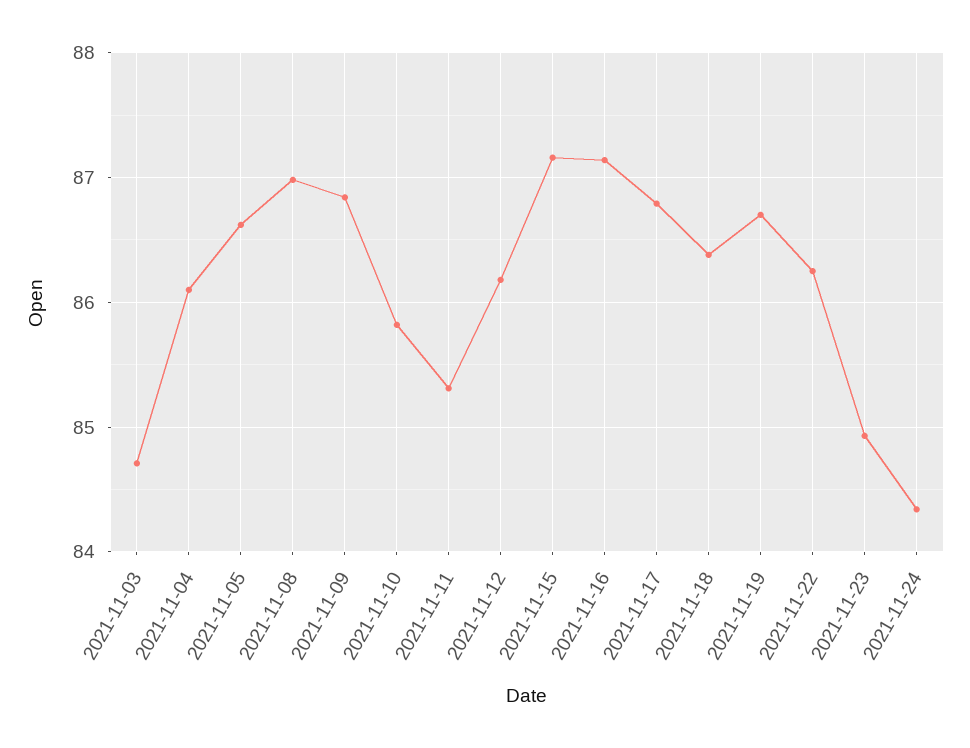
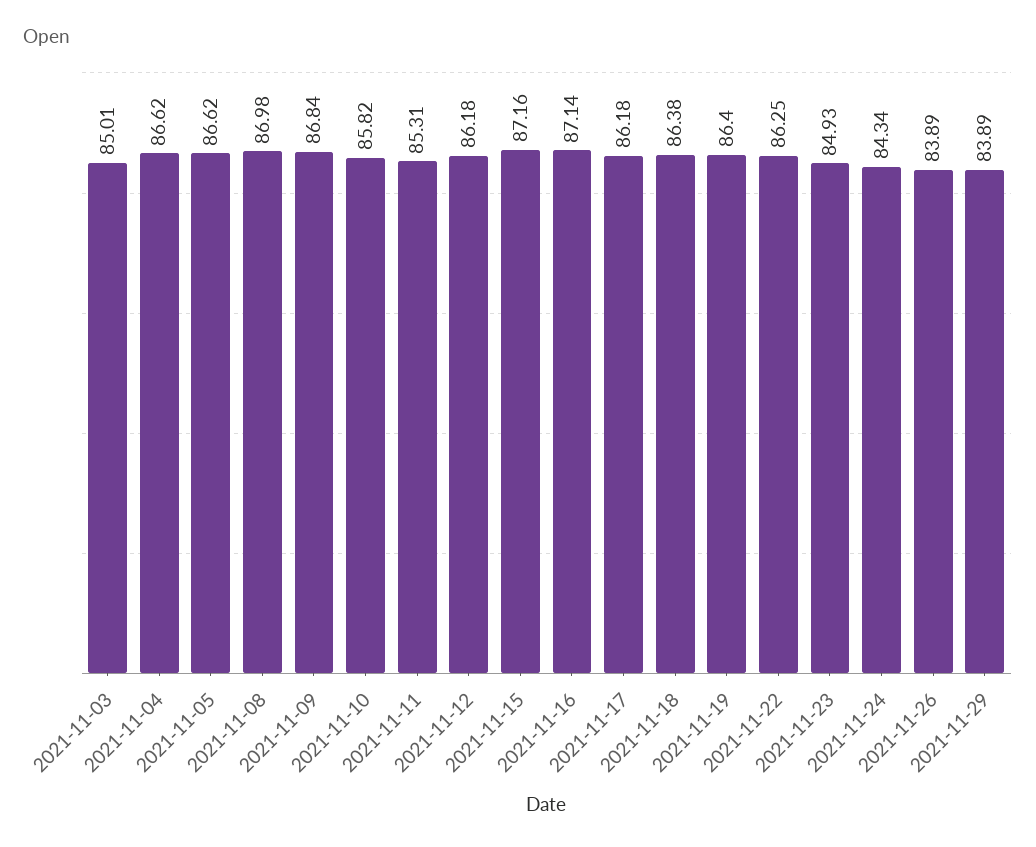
2021-11-03: 84.7 -> 85.01
2021-11-04: 86.1 -> 86.62
2021-11-17: 86.8 -> 86.18
2021-11-19: 86.7 -> 86.4
2021-11-26: none -> 83.89
2021-11-29: none -> 83.89

